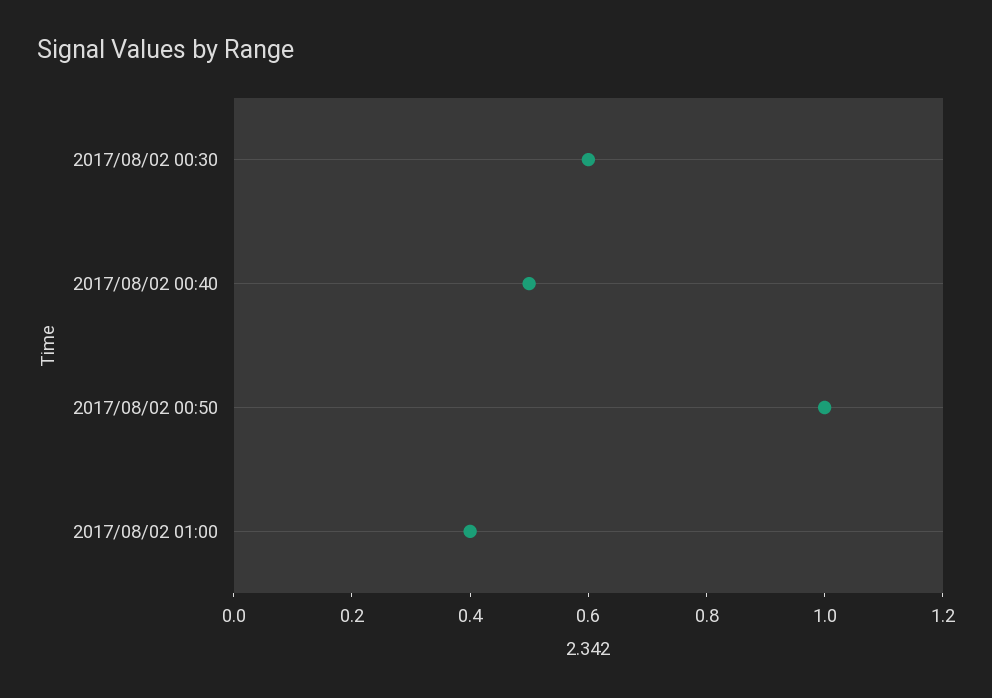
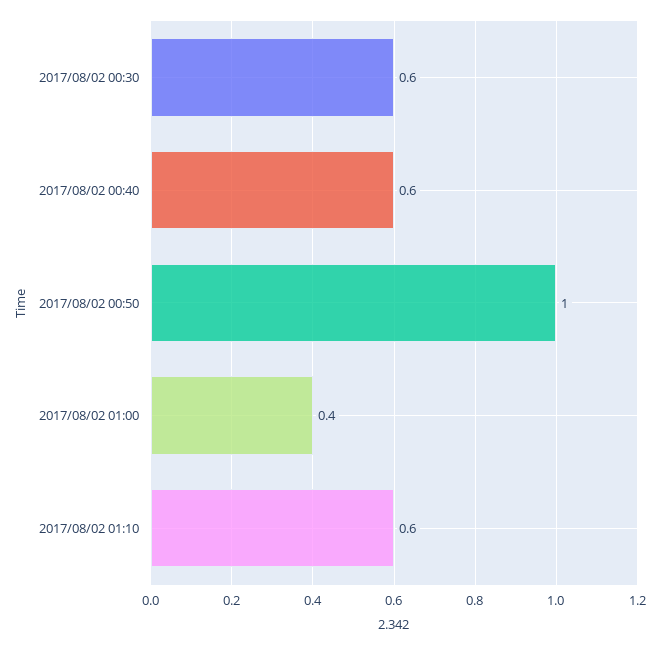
2017/08/02 00:40: 0.5 -> 0.6
2017/08/02 01:10: none -> 0.6

